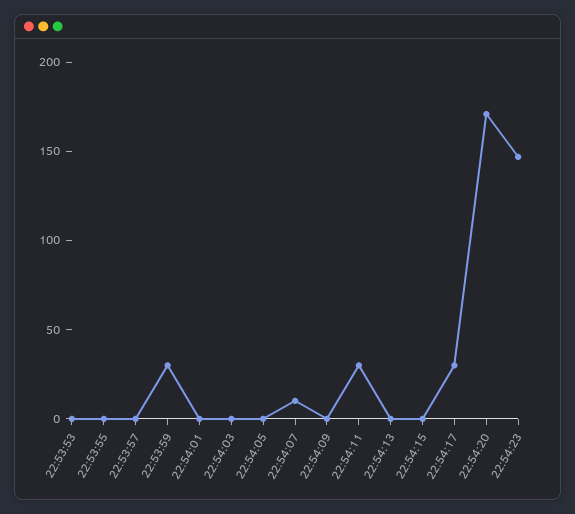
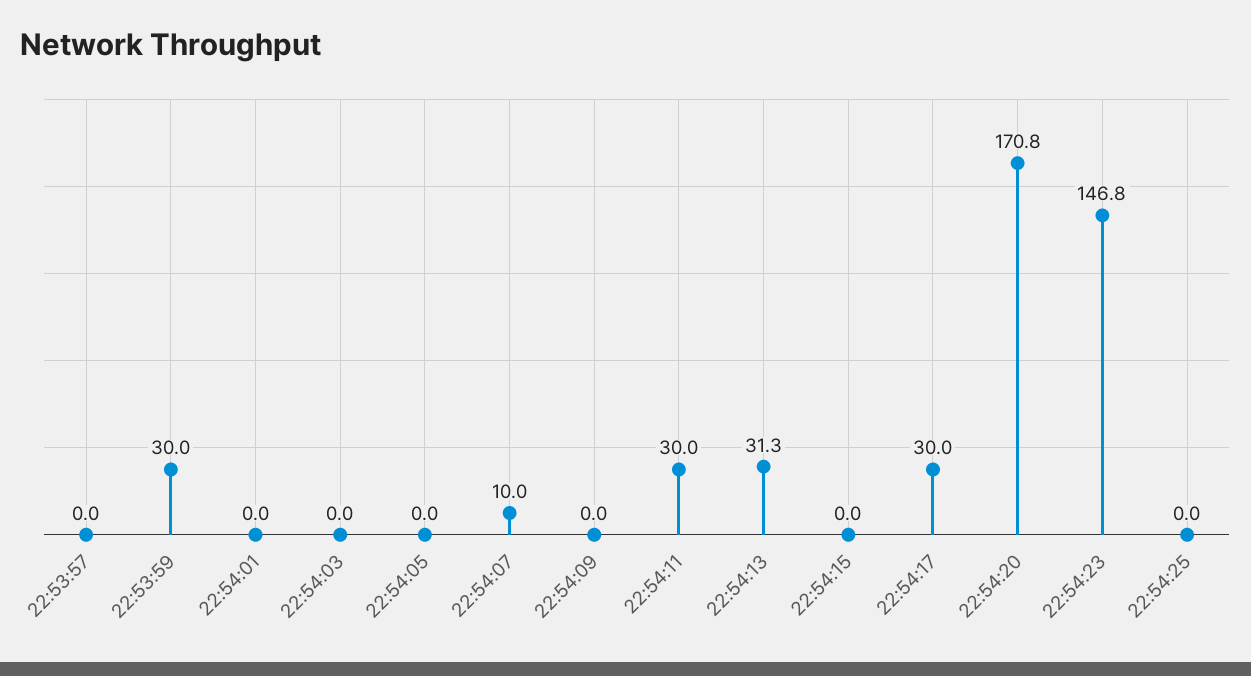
22:53:53: 0 -> none
22:53:55: 0 -> none
22:54:13: 0 -> 31.3
22:54:25: none -> 0

